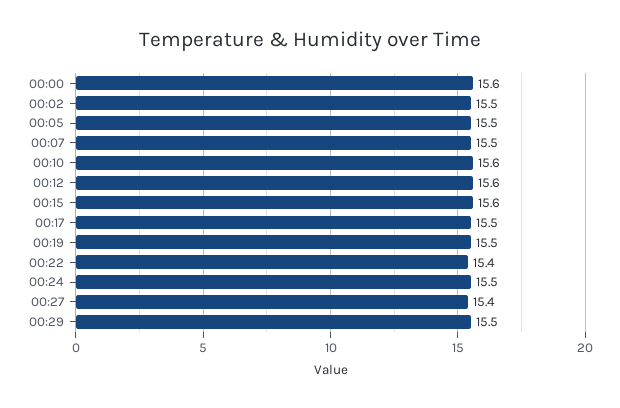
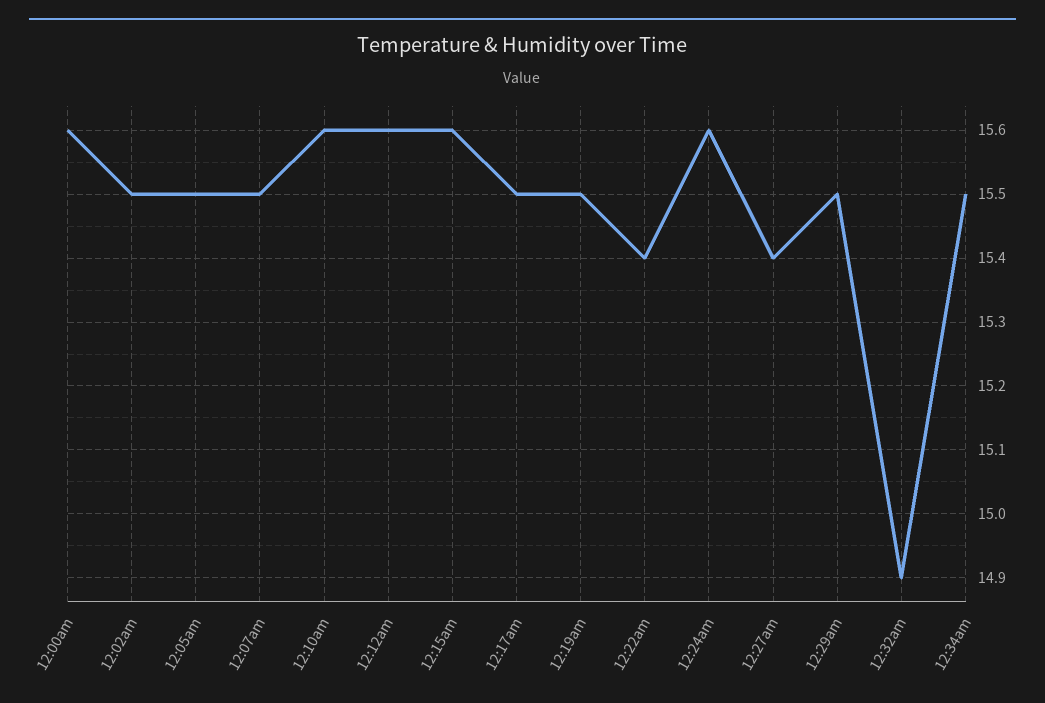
00:24: 15.5 -> 15.6
12:32am: none -> 14.9
12:34am: none -> 15.5

